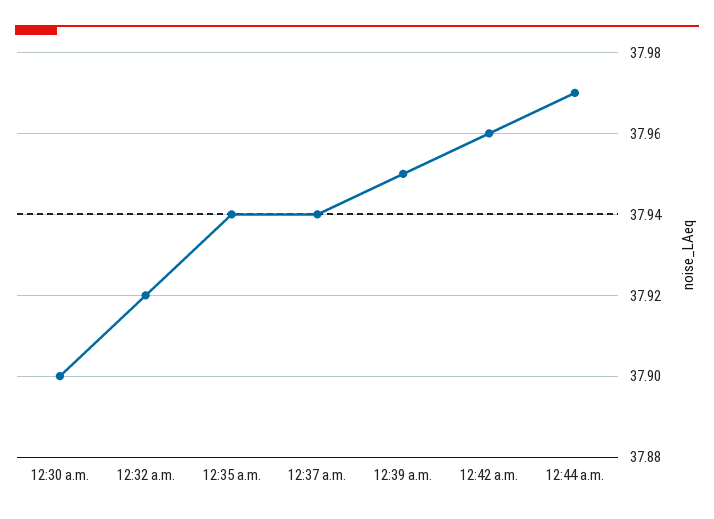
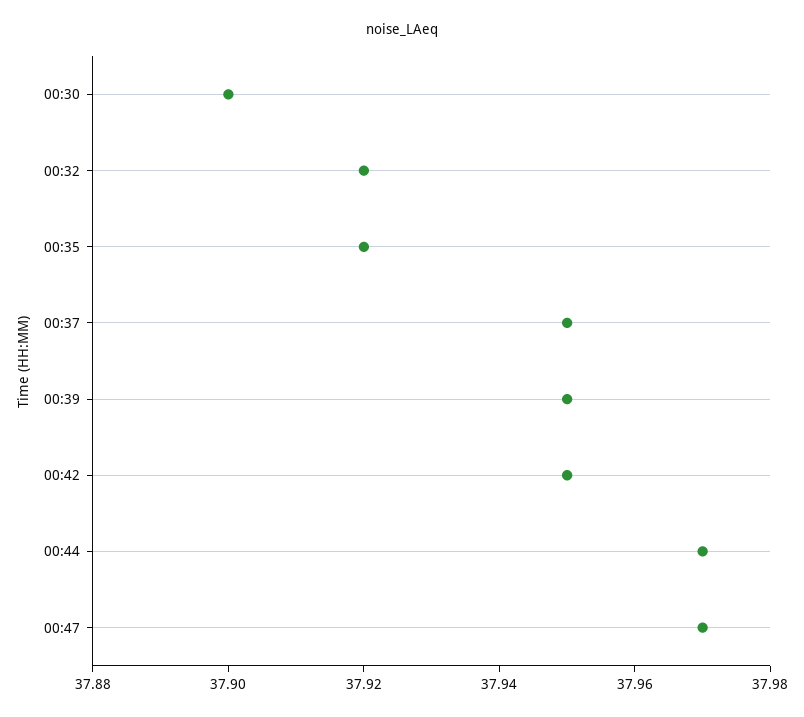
12:35 a.m.: 37.94 -> 37.92
12:37 a.m.: 37.94 -> 37.95
12:42 a.m.: 37.96 -> 37.95
00:47: none -> 37.97

